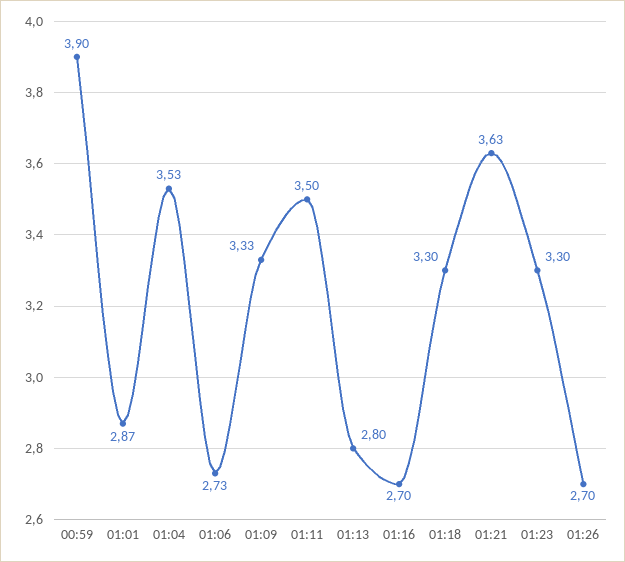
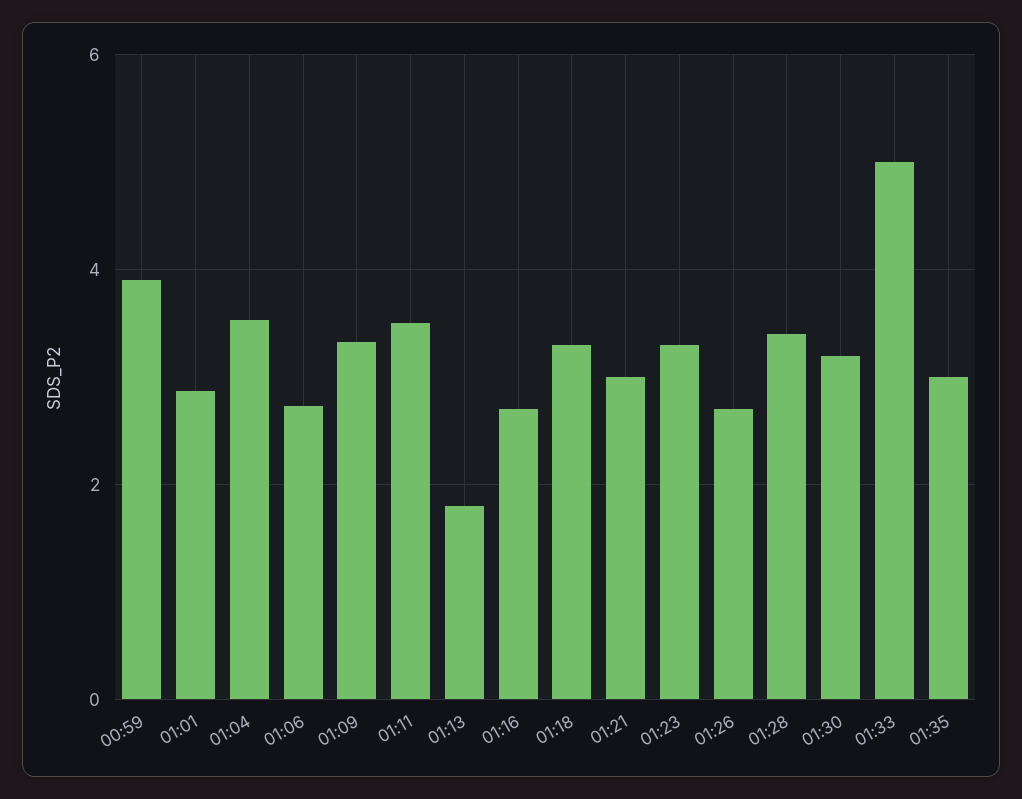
01:13: 2.8 -> 1.8
01:21: 3.63 -> 3
01:28: none -> 3.4
01:30: none -> 3.2
01:33: none -> 5
01:35: none -> 3

